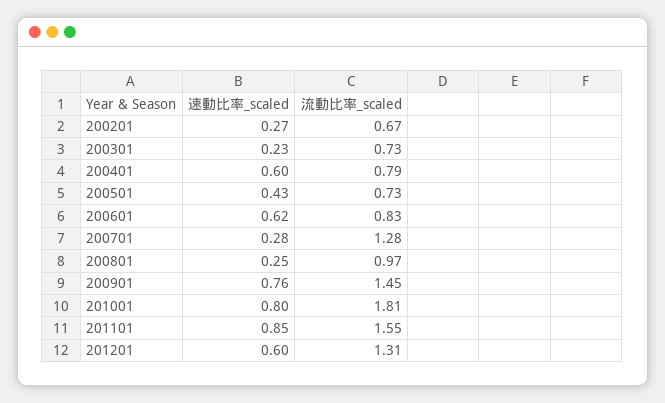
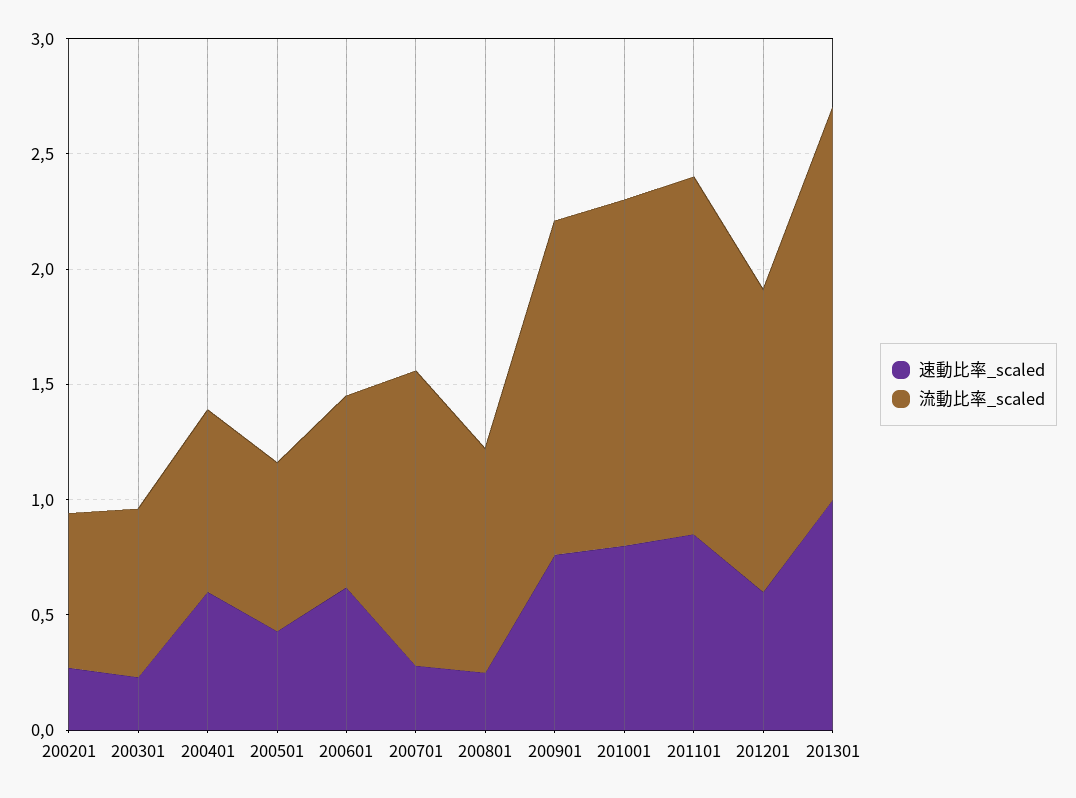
流動比率_scaled, 201001: 1.81 -> 1.5
速動比率_scaled, 201301: none -> 1
流動比率_scaled, 201301: none -> 1.7

